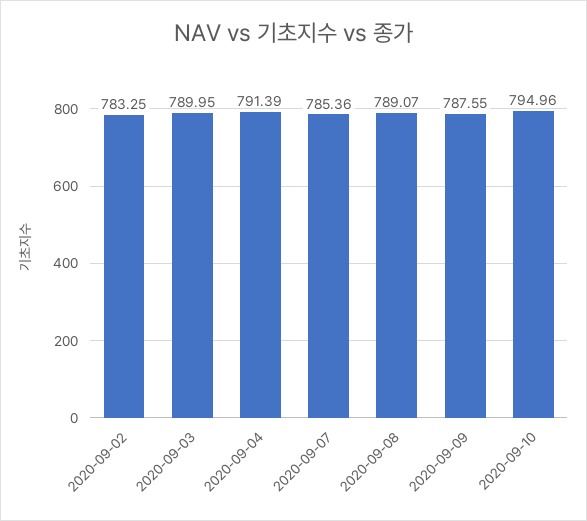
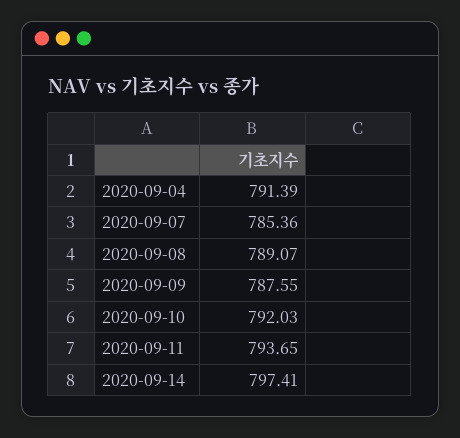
2020-09-02: 783.25 -> none
2020-09-03: 789.95 -> none
2020-09-10: 794.96 -> 792.03
2020-09-11: none -> 793.65
2020-09-14: none -> 797.41

